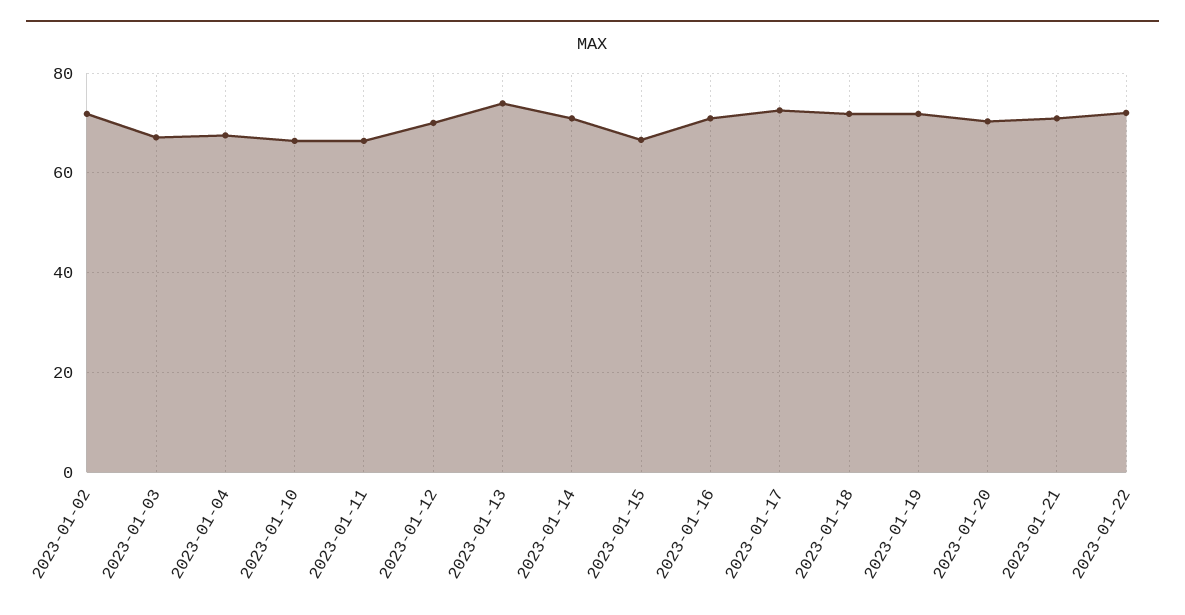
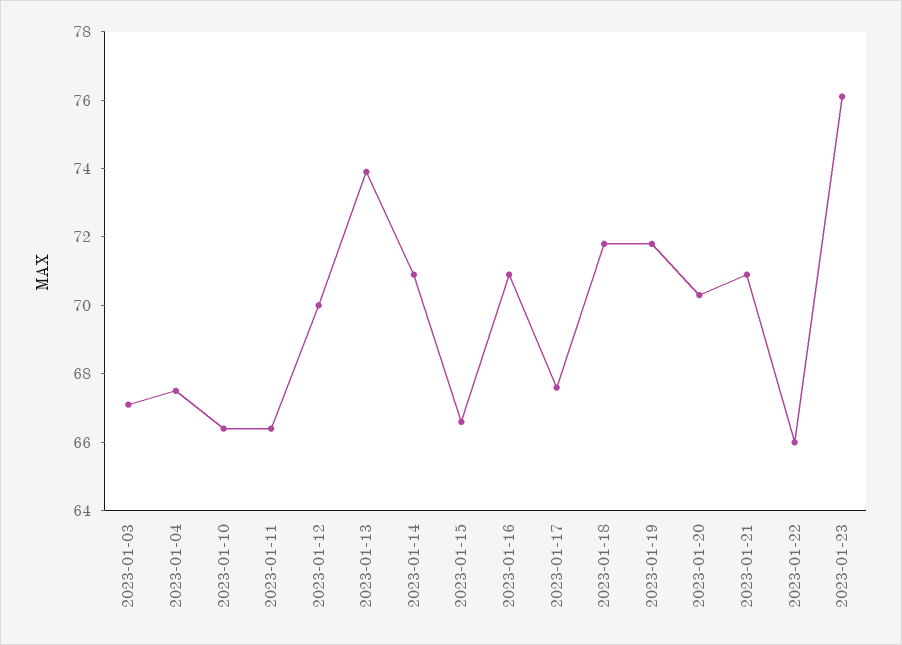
2023-01-02: 72 -> none
2023-01-17: 72 -> 67.5
2023-01-22: 72 -> 66
2023-01-23: none -> 76

